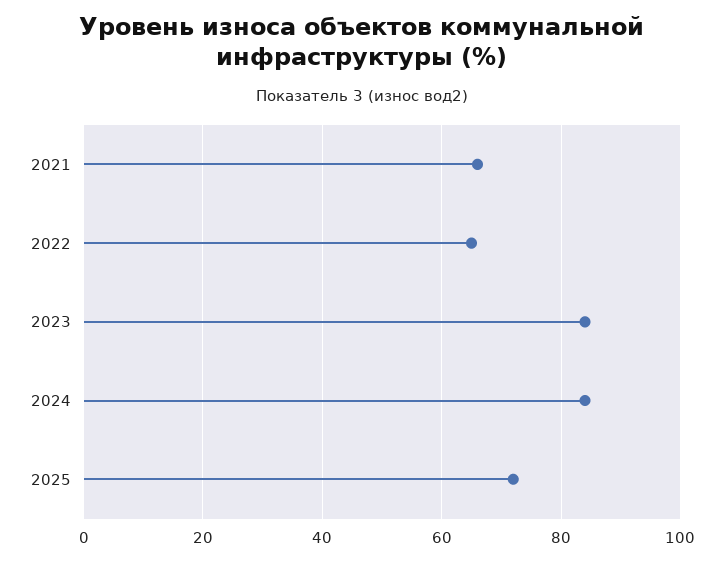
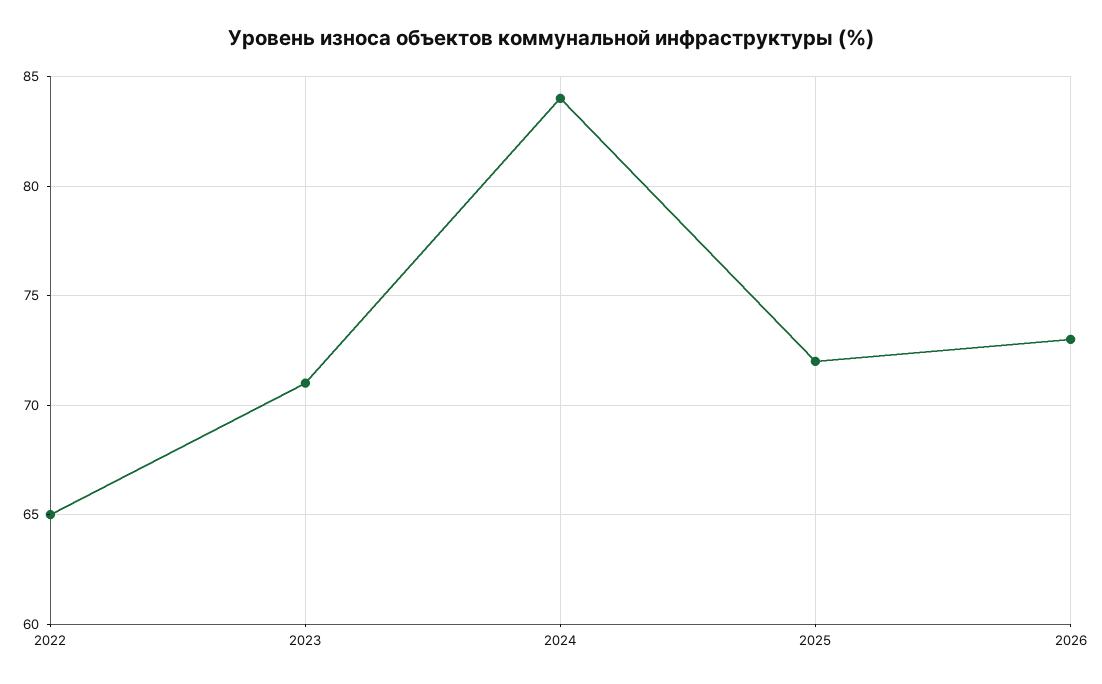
2021: 65 -> none
2023: 85 -> 71
2026: none -> 73

